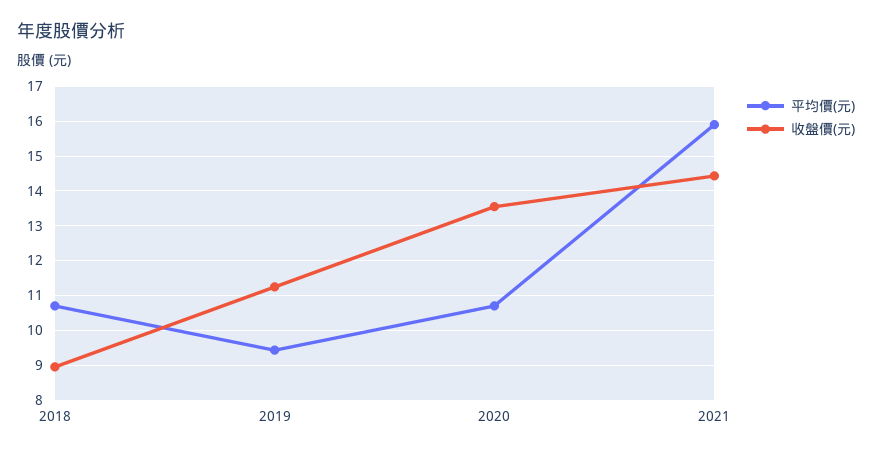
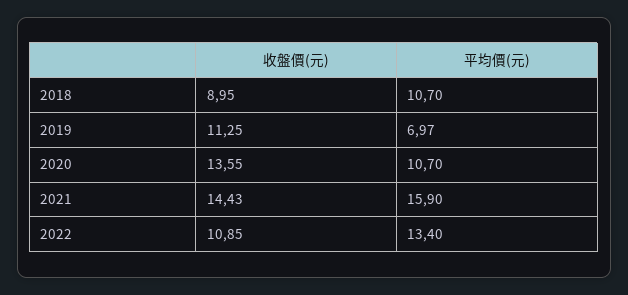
平均價(元), 2019: 9.4 -> 6.97
收盤價(元), 2022: none -> 10.85
平均價(元), 2022: none -> 13.4

